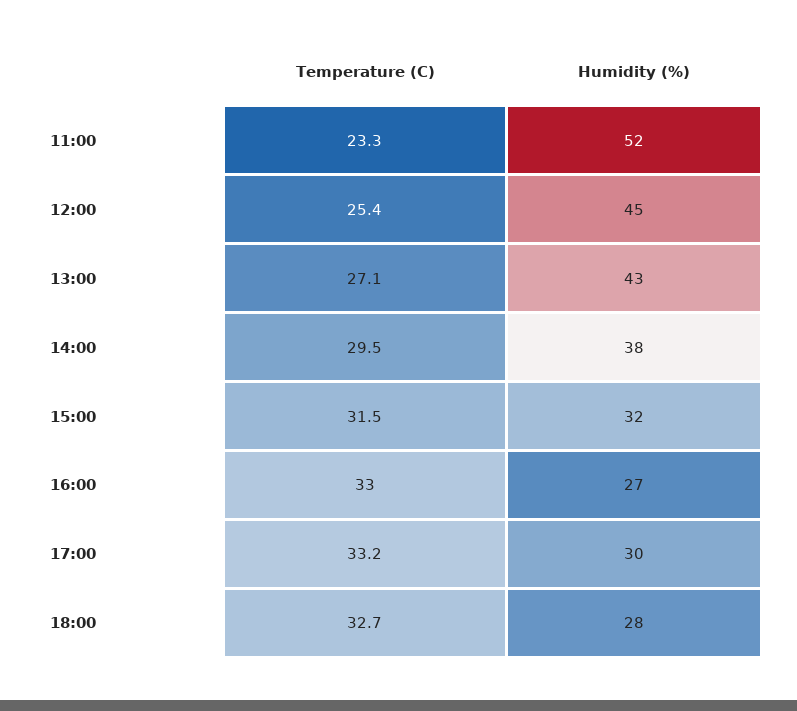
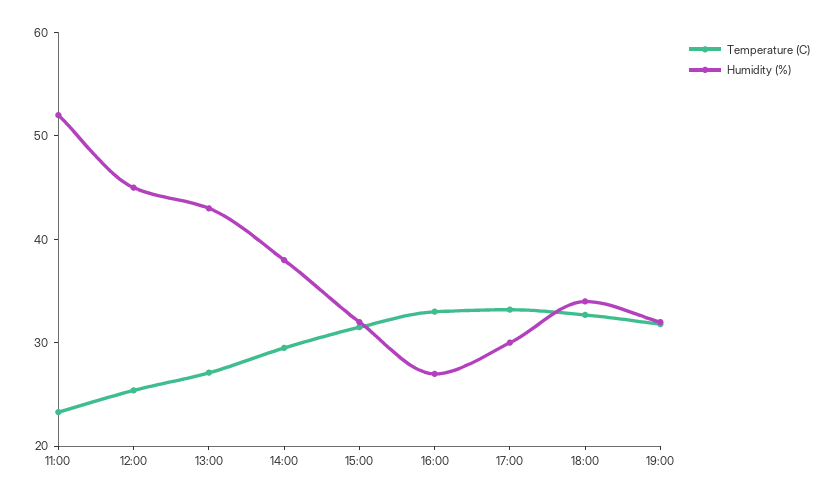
Humidity (%), 18:00: 28 -> 34
Temperature (C), 19:00: none -> 32
Humidity (%), 19:00: none -> 32

